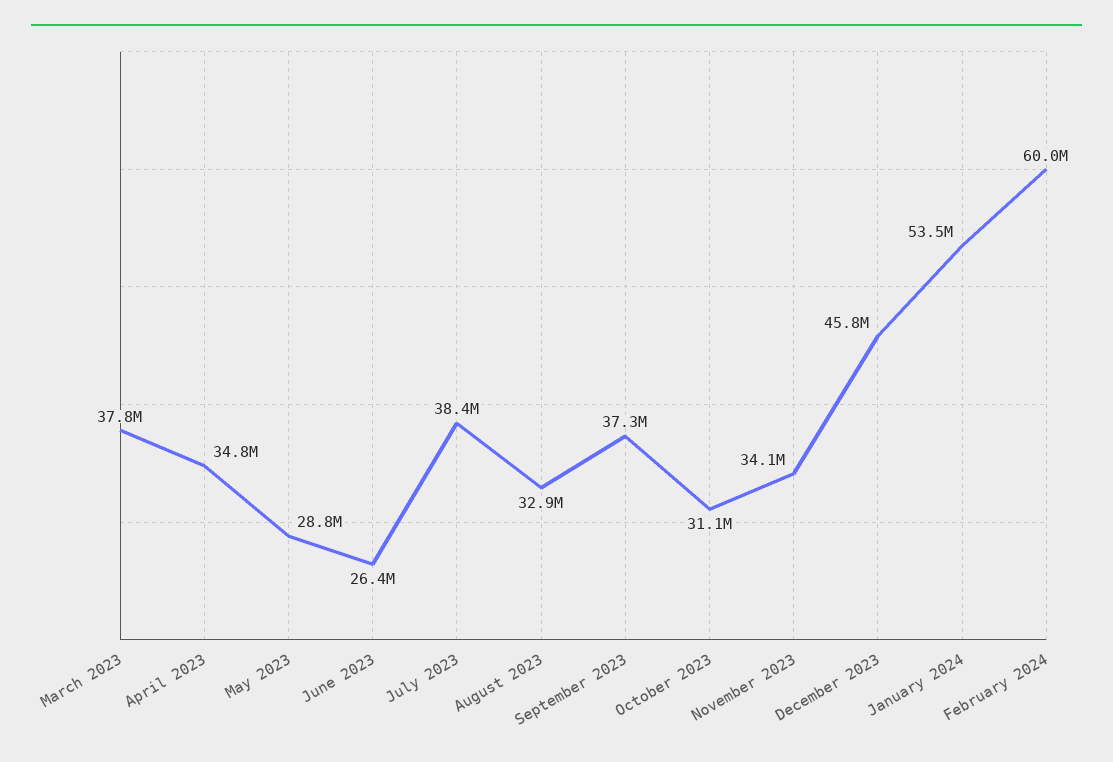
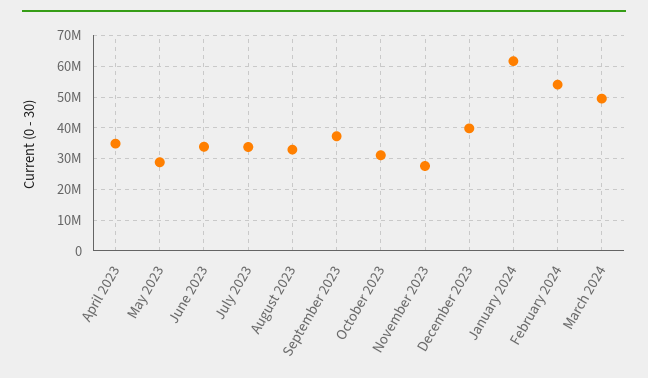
March 2023: 37800000 -> none
June 2023: 26400000 -> 34000000
July 2023: 38400000 -> 34000000
November 2023: 34100000 -> 28000000
December 2023: 45800000 -> 40000000
January 2024: 53500000 -> 62000000
February 2024: 60000000 -> 54000000
March 2024: none -> 50000000

